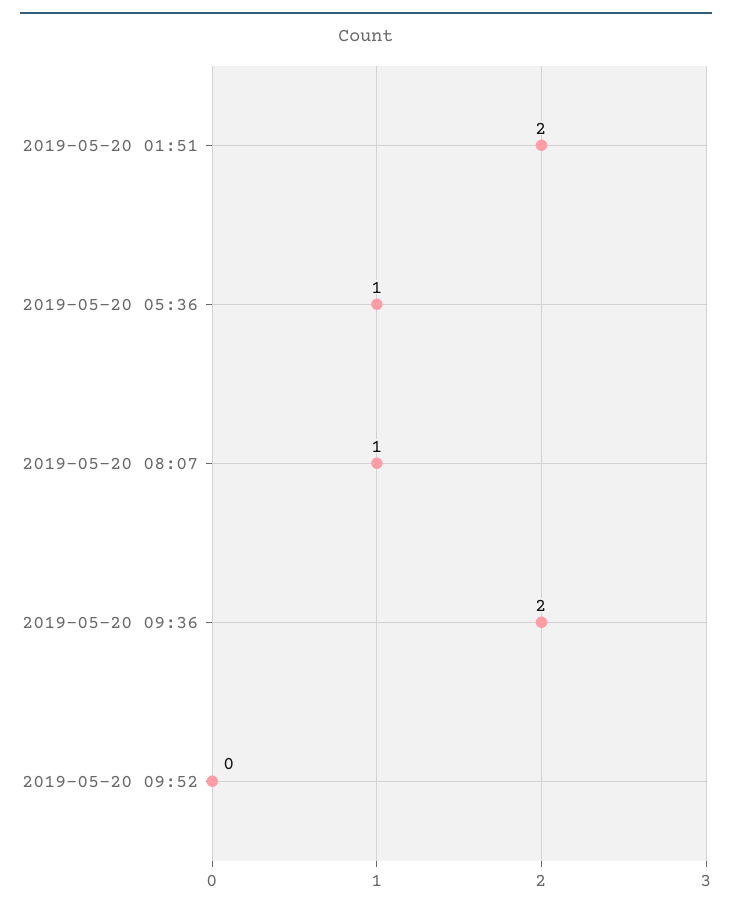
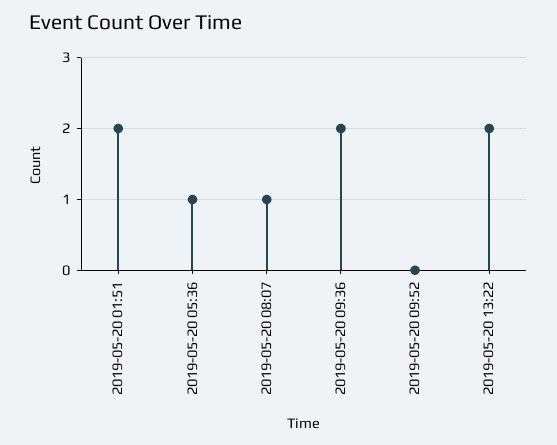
2019-05-20 13:22: none -> 2

